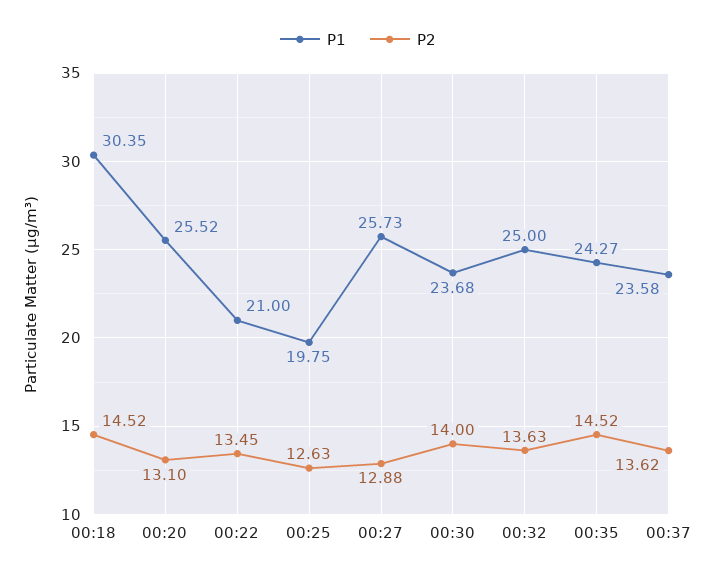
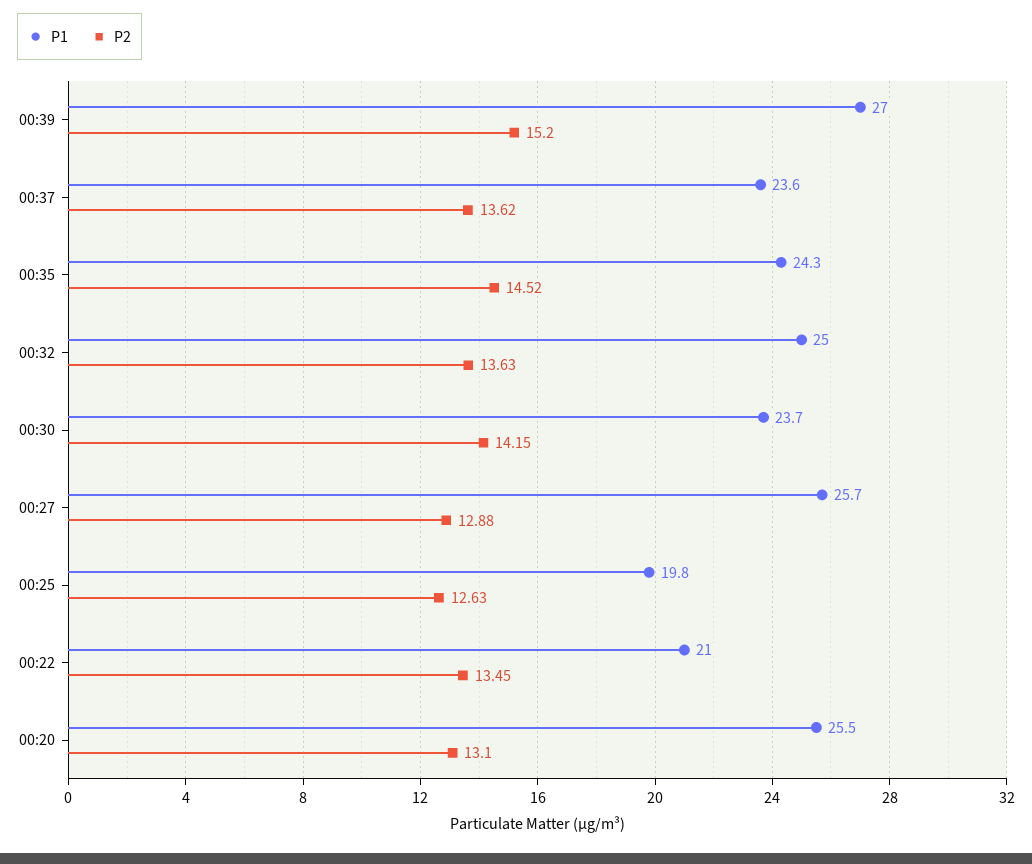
P1, 00:18: 30.35 -> none
P2, 00:18: 14.52 -> none
P2, 00:30: 14 -> 14.15
P1, 00:39: none -> 27
P2, 00:39: none -> 15.2

